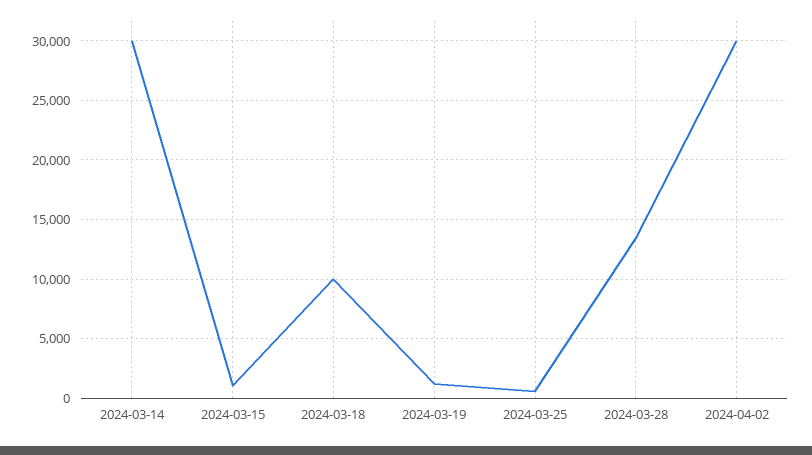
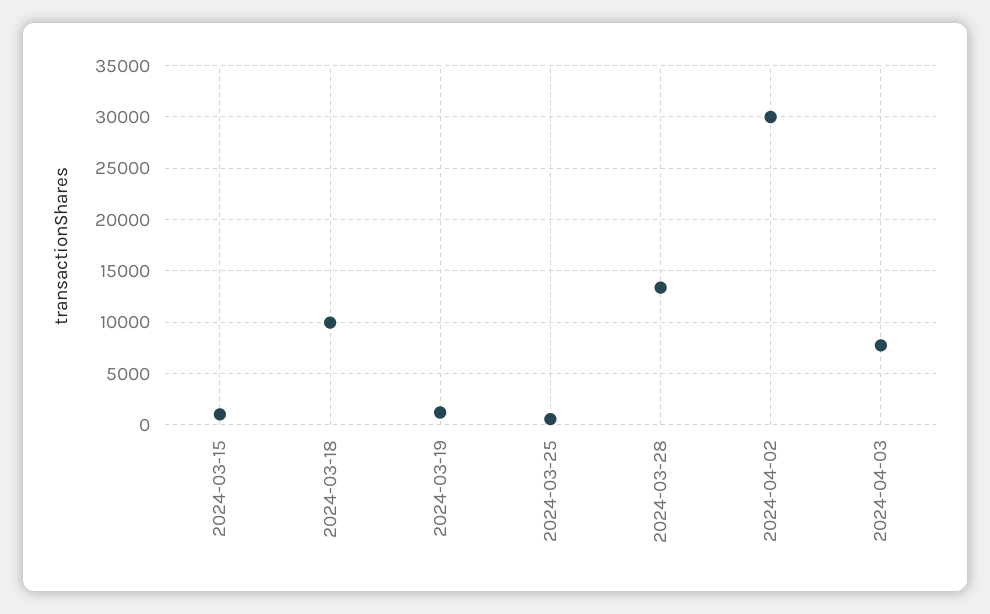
2024-03-14: 30000 -> none
2024-04-03: none -> 8000

